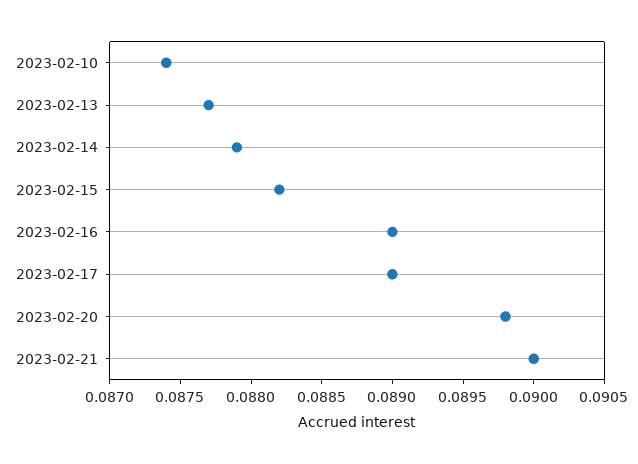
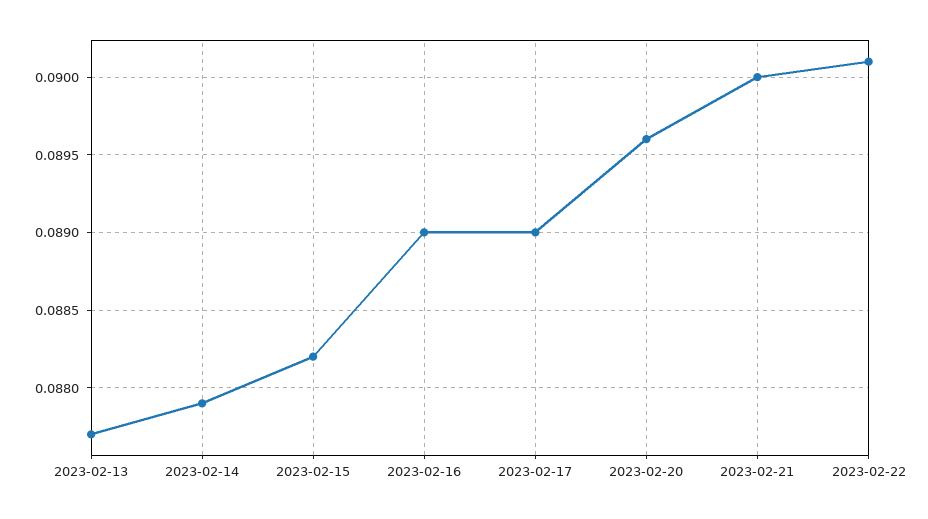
2023-02-10: 0.0874 -> none
2023-02-20: 0.0898 -> 0.0896
2023-02-22: none -> 0.0901

